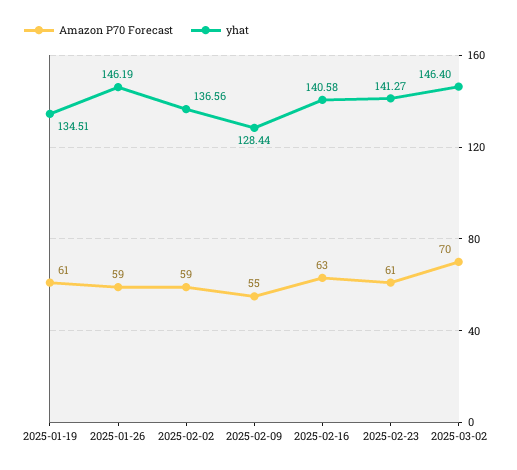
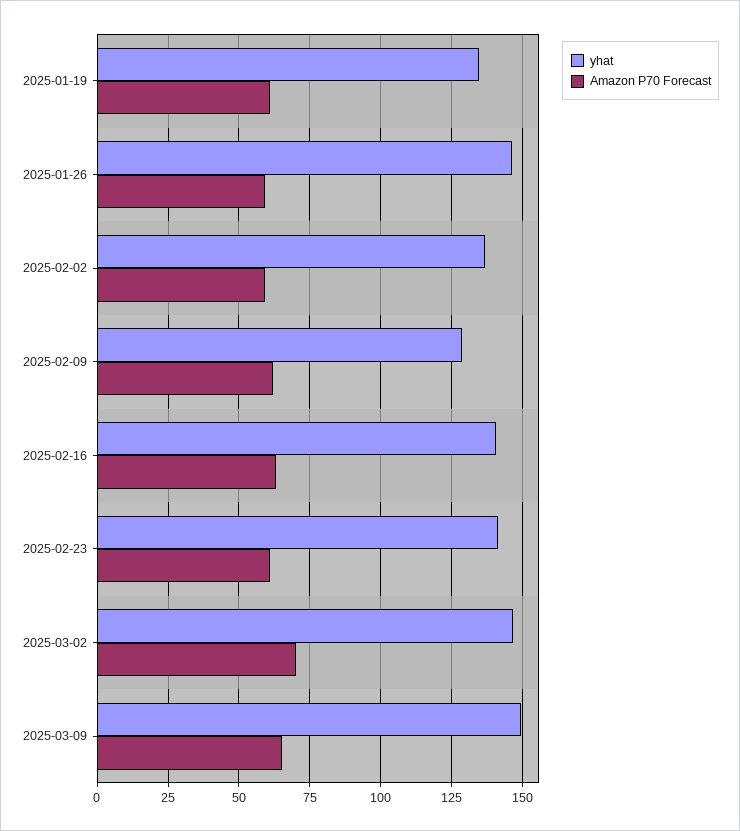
Amazon P70 Forecast, 2025-02-09: 55 -> 62.5
yhat, 2025-03-09: none -> 150
Amazon P70 Forecast, 2025-03-09: none -> 65

